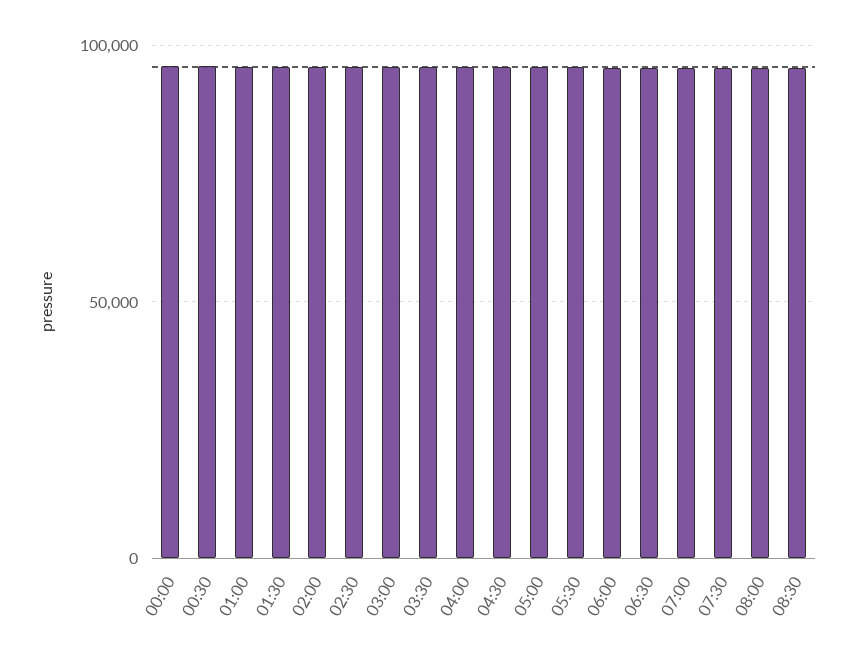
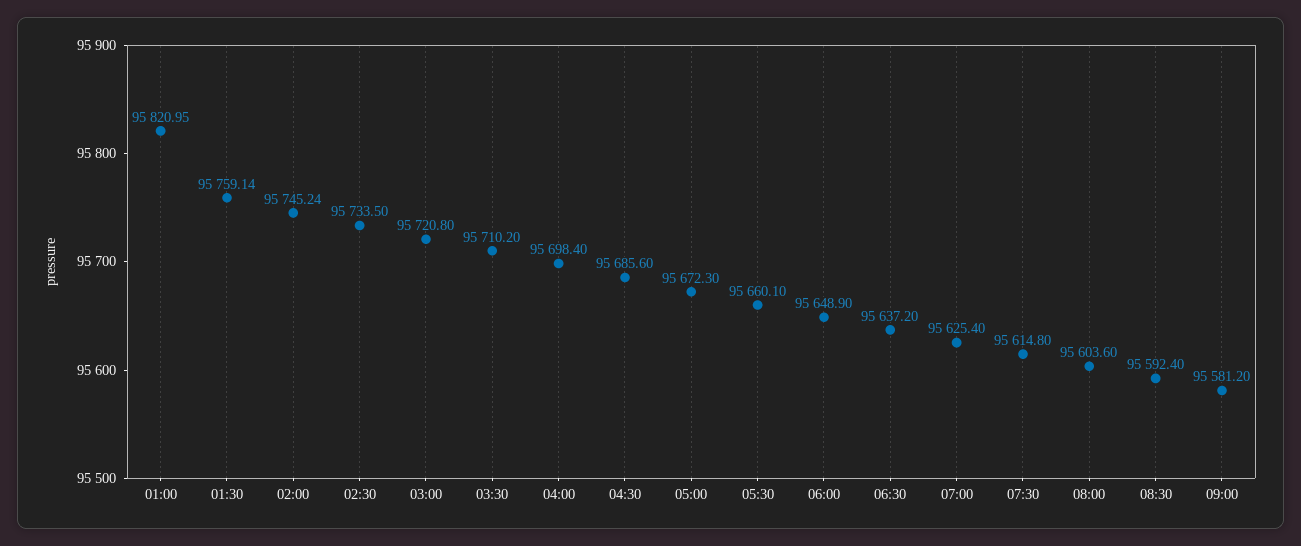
00:00: 95000 -> none
00:30: 95000 -> none
09:00: none -> 95581.2

